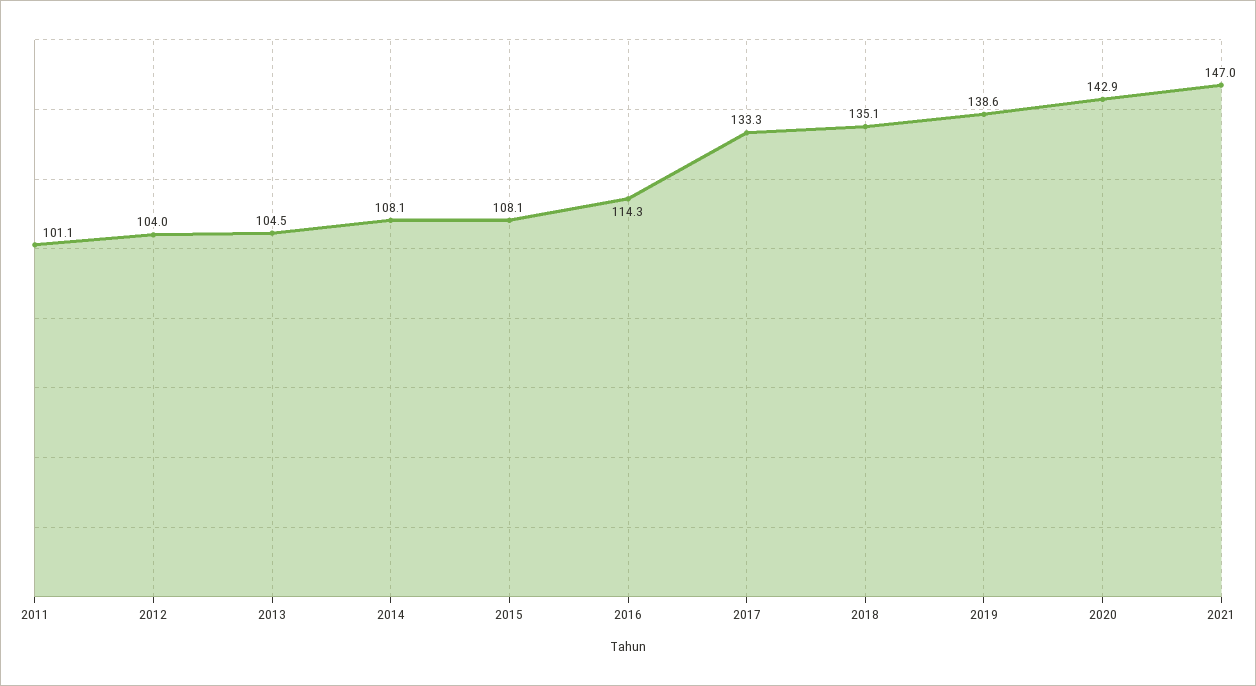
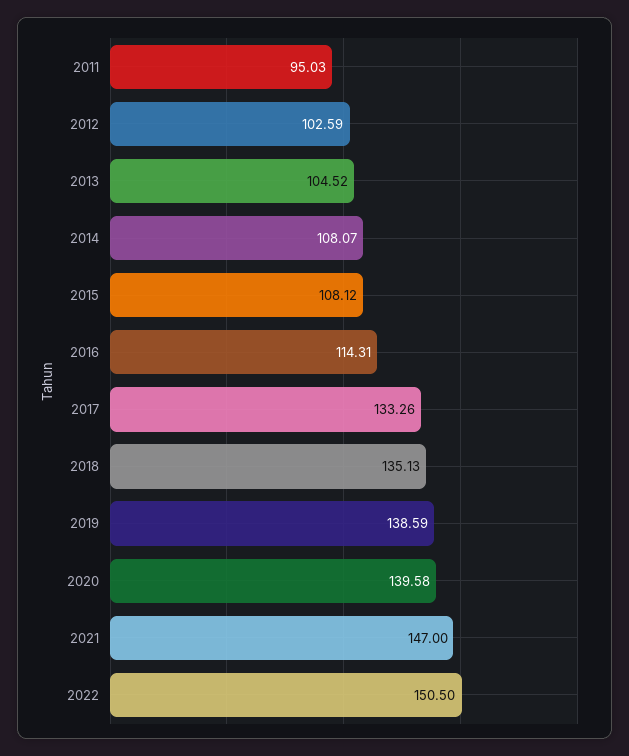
2011: 101.1 -> 95.03
2012: 104 -> 102.59
2020: 142.9 -> 139.58
2022: none -> 150.5

